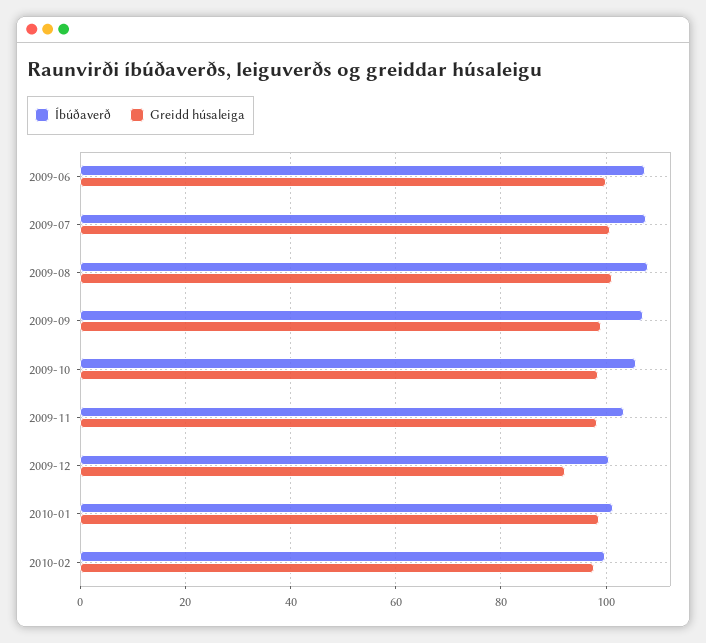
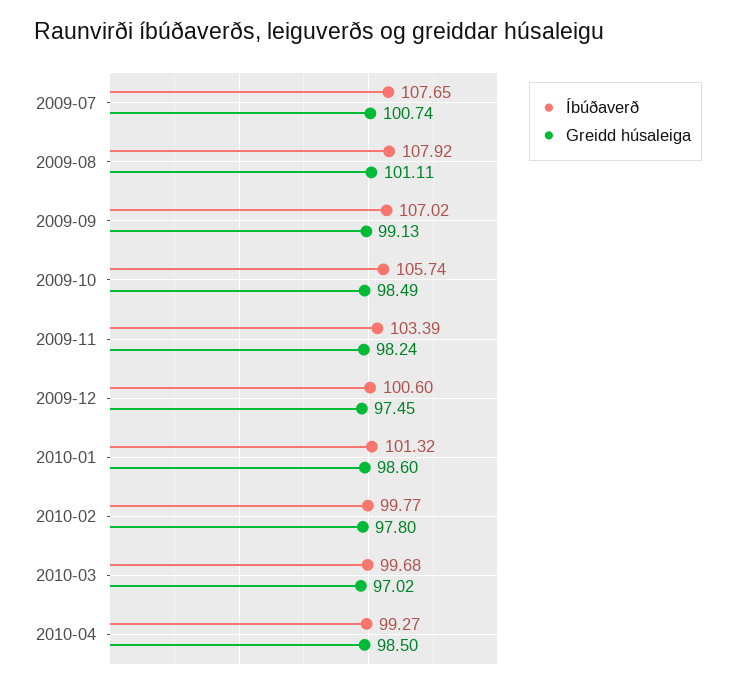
Íbúðaverð, 2009-06: 108 -> none
Greidd húsaleiga, 2009-06: 100 -> none
Greidd húsaleiga, 2009-12: 92 -> 97.45
Íbúðaverð, 2010-03: none -> 99.68
Greidd húsaleiga, 2010-03: none -> 97.02
Íbúðaverð, 2010-04: none -> 99.27
Greidd húsaleiga, 2010-04: none -> 98.5

